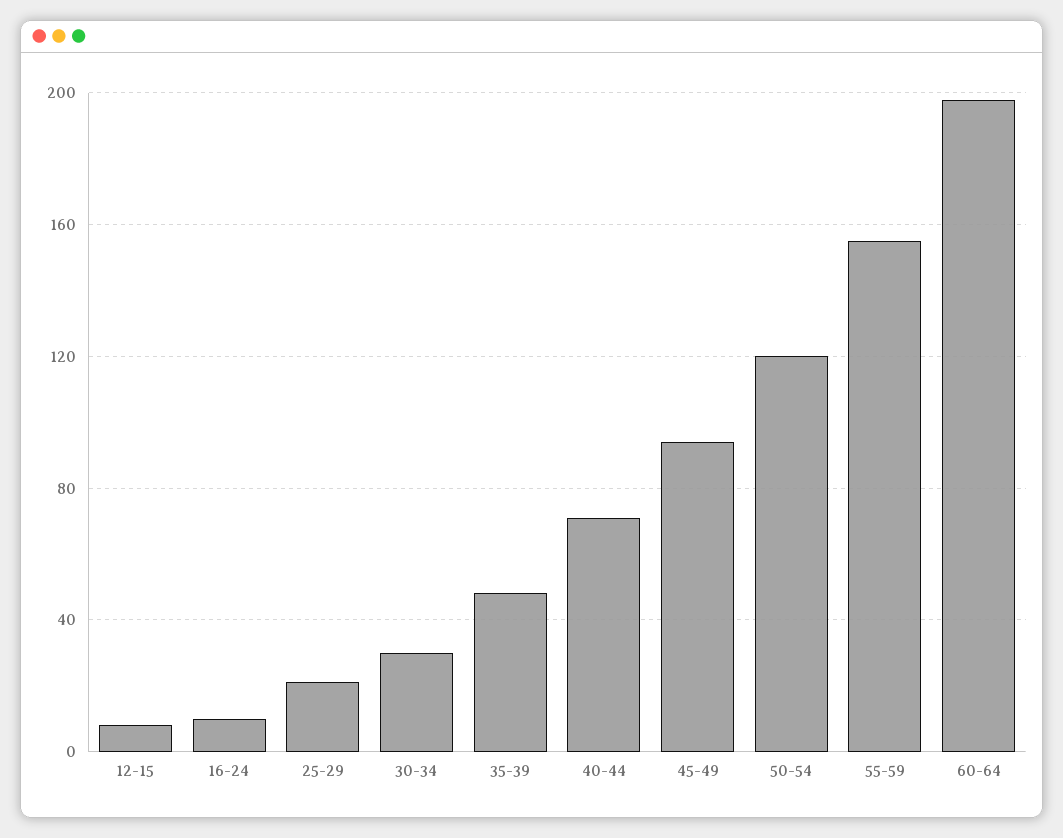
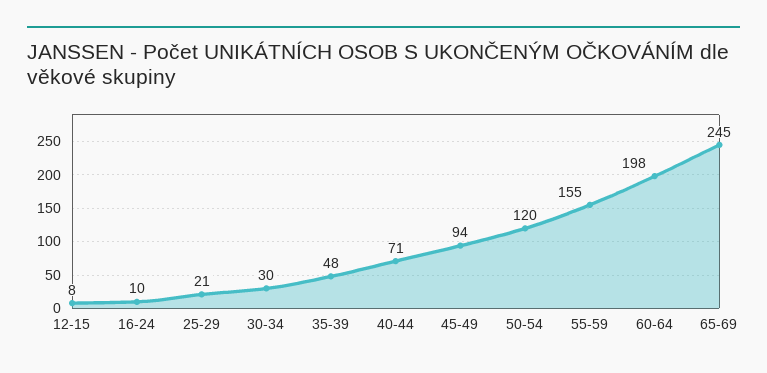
65-69: none -> 245

